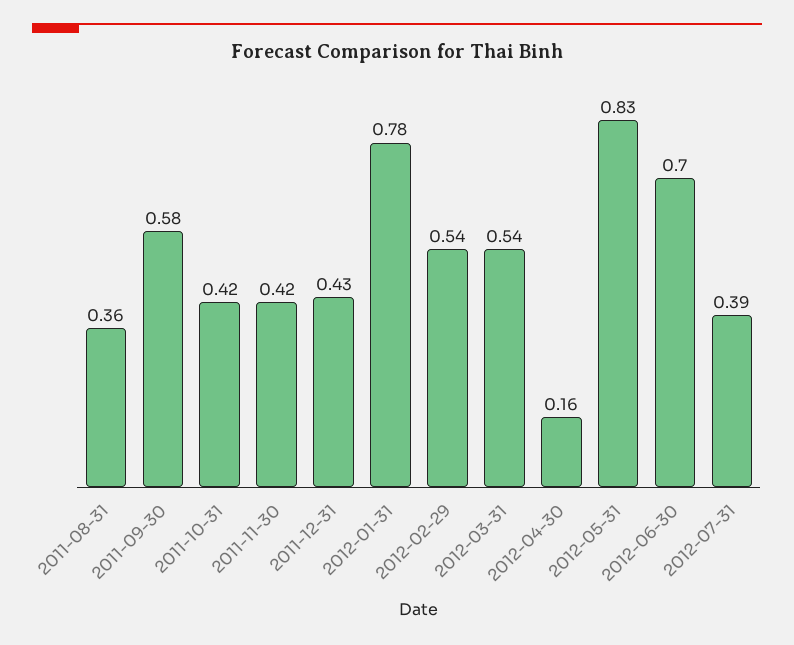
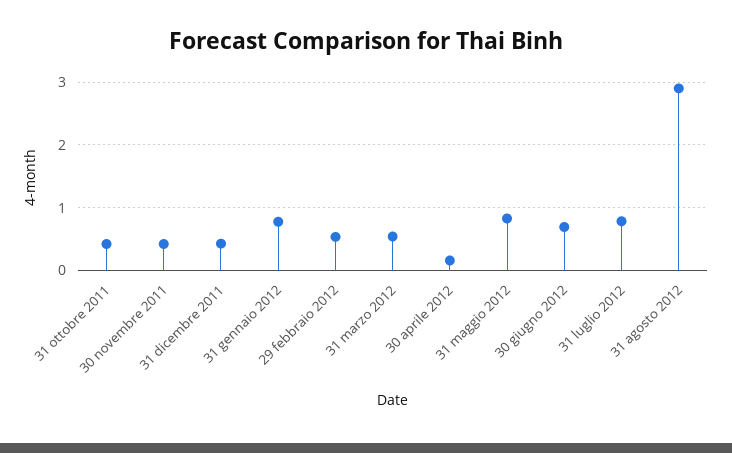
2011-08-31: 0.36 -> none
2011-09-30: 0.58 -> none
2012-07-31: 0.39 -> 0.8
31 agosto 2012: none -> 2.9

